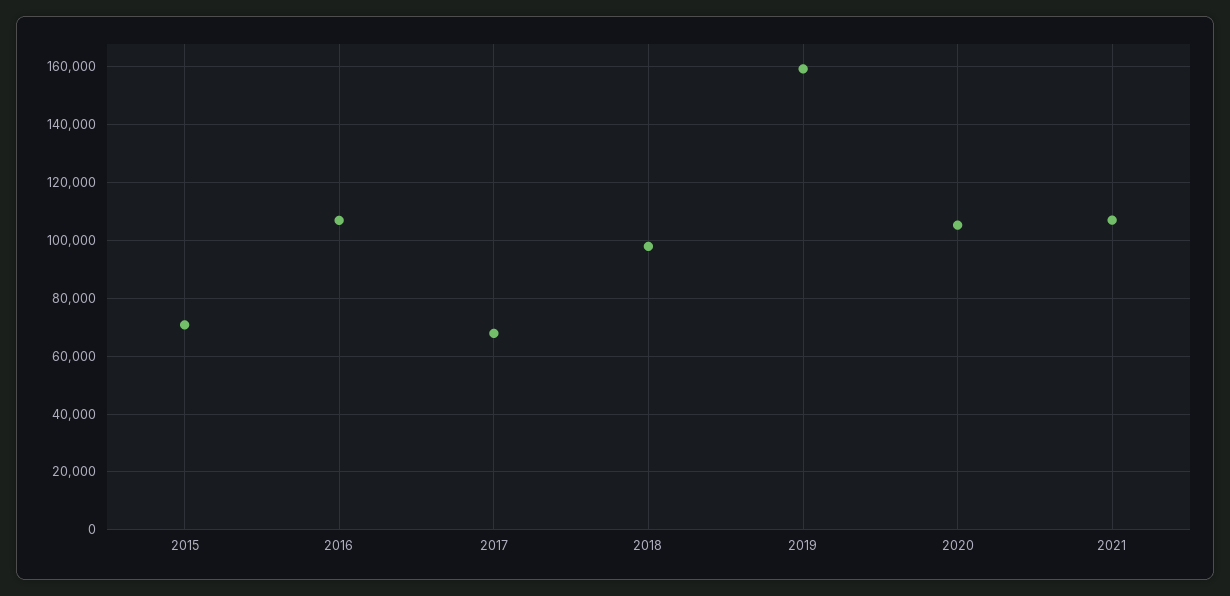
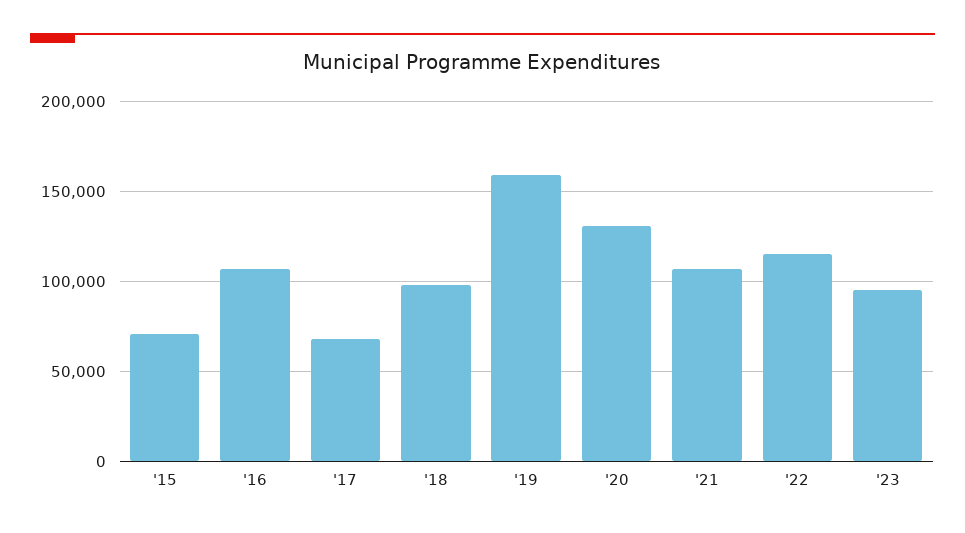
2020: 105000 -> 130000
'22: none -> 115000
'23: none -> 95000

